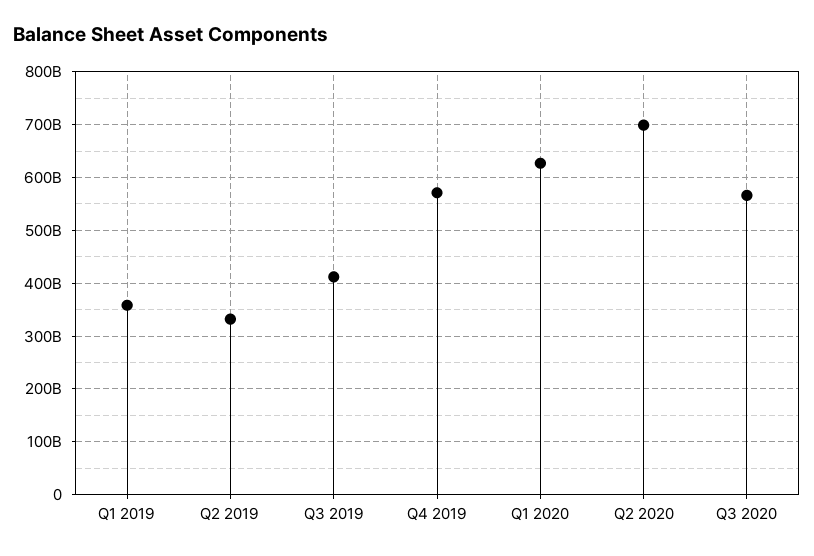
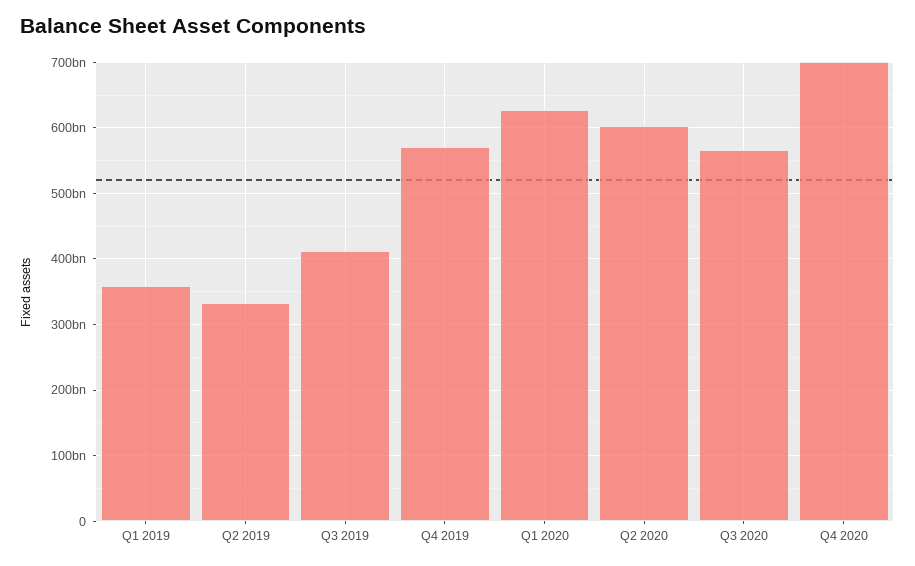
Q2 2020: 700000000000 -> 600000000000
Q4 2020: none -> 700000000000

